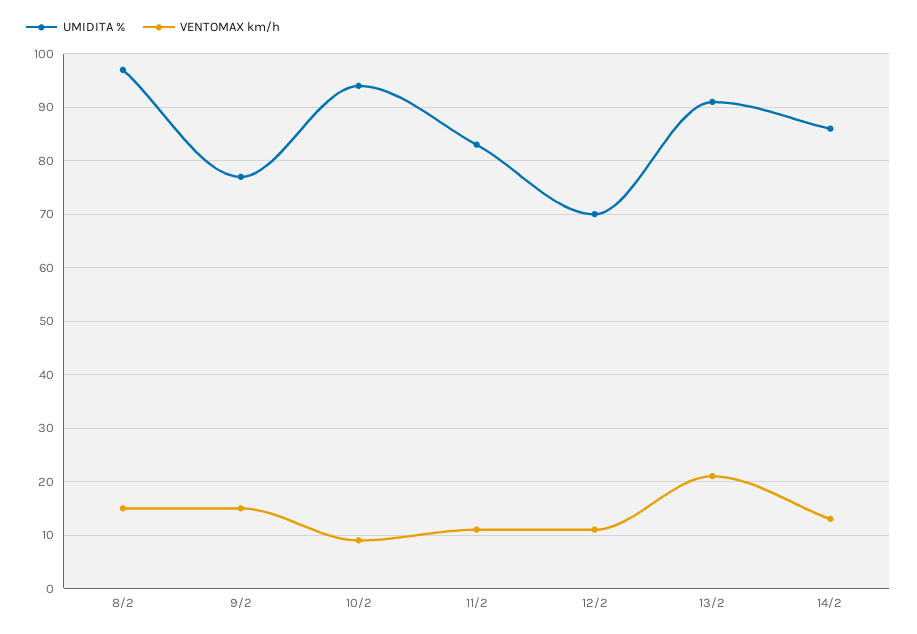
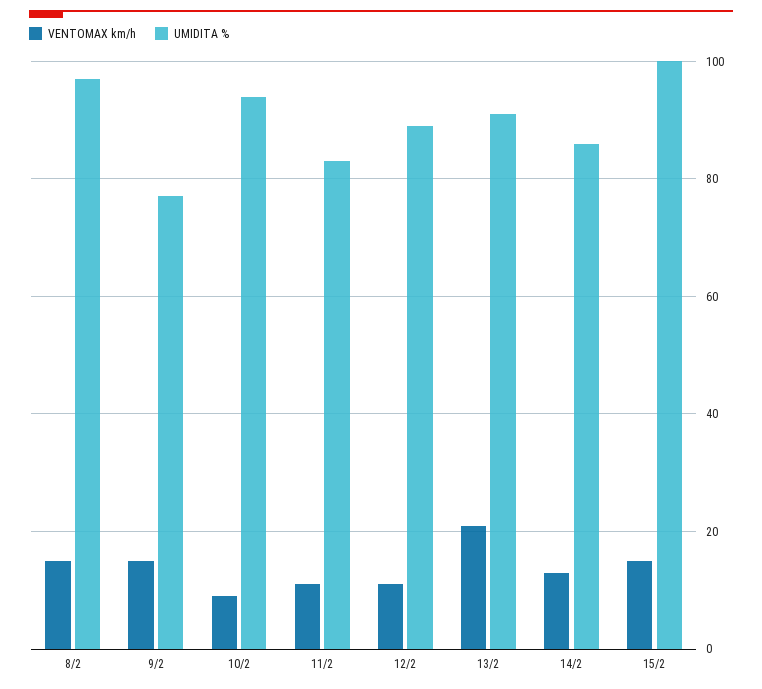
UMIDITA %, 12/2: 70 -> 90
VENTOMAX km/h, 15/2: none -> 15
UMIDITA %, 15/2: none -> 100

